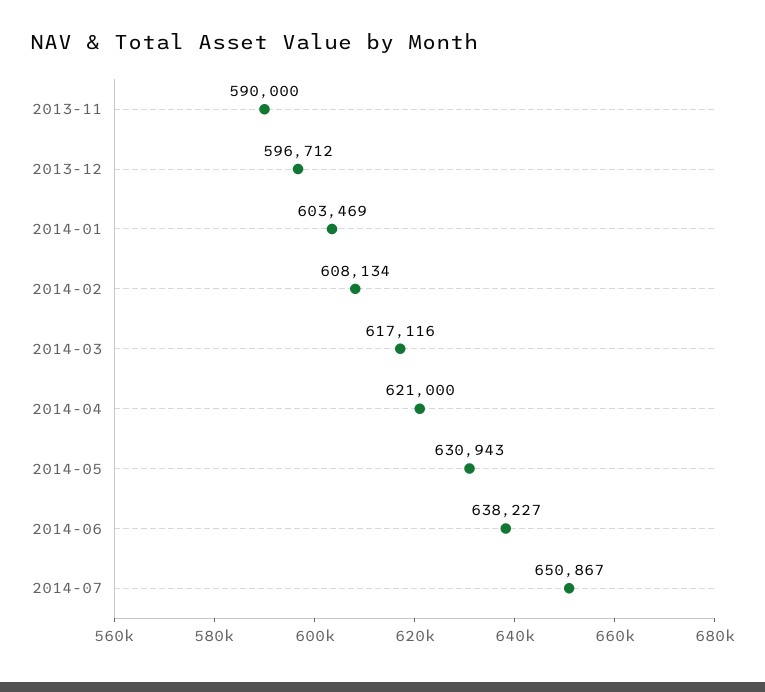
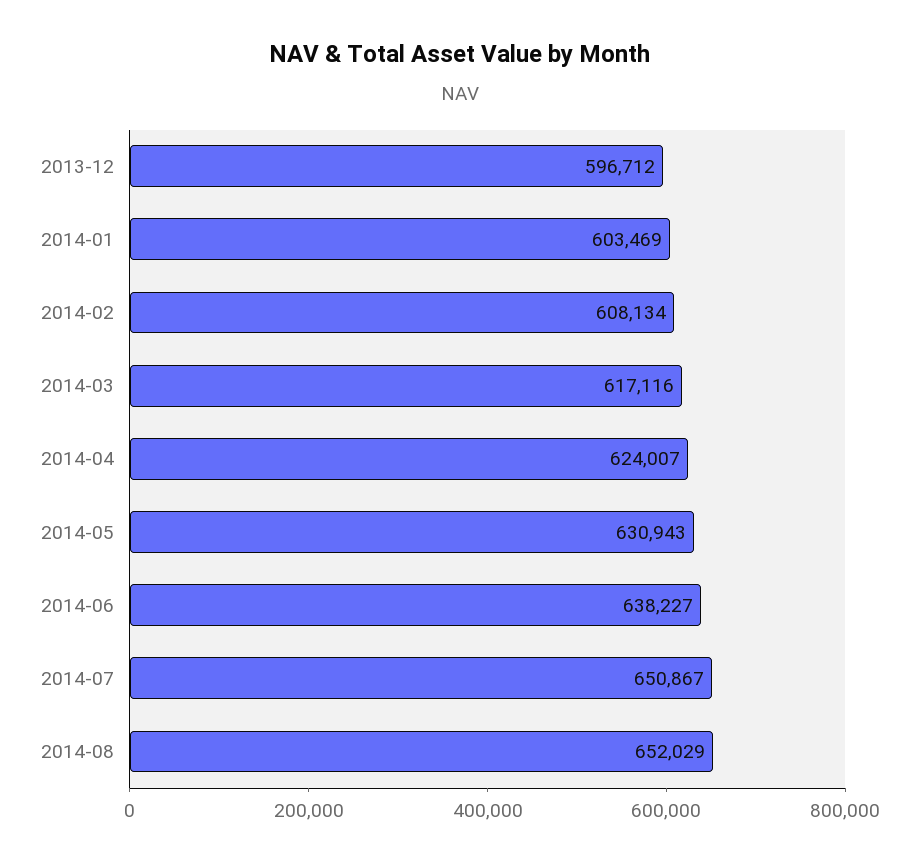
2013-11: 590000 -> none
2014-04: 621000 -> 624007
2014-08: none -> 652029

